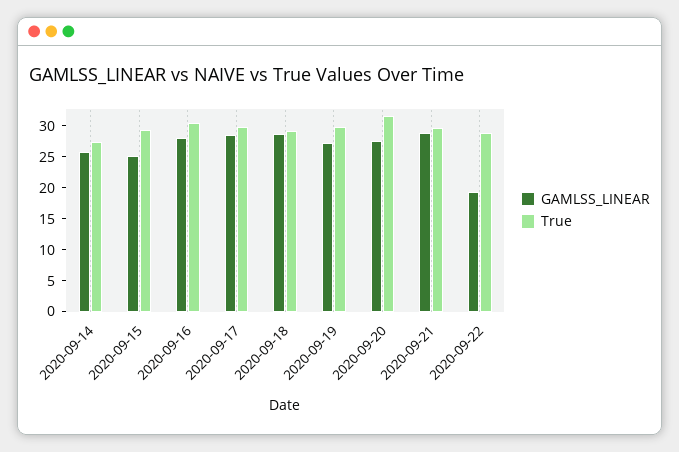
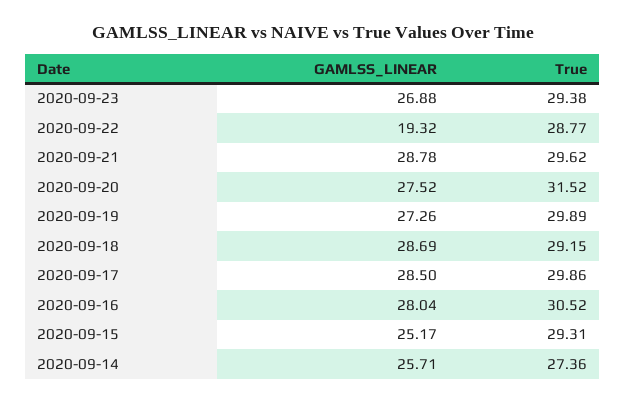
GAMLSS_LINEAR, 2020-09-23: none -> 26.88
True, 2020-09-23: none -> 29.38

